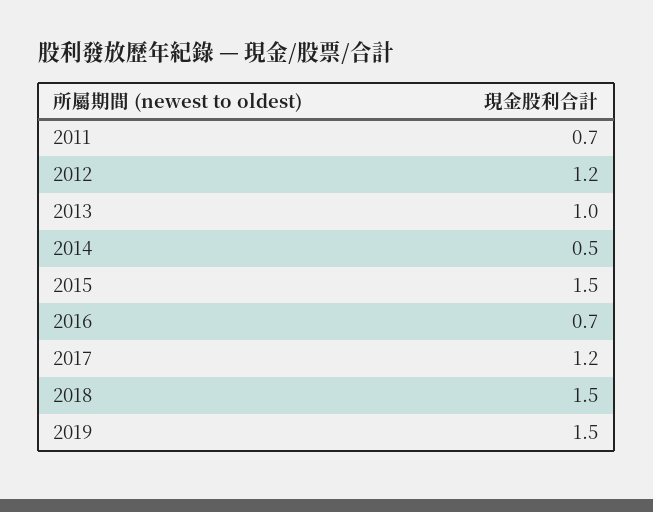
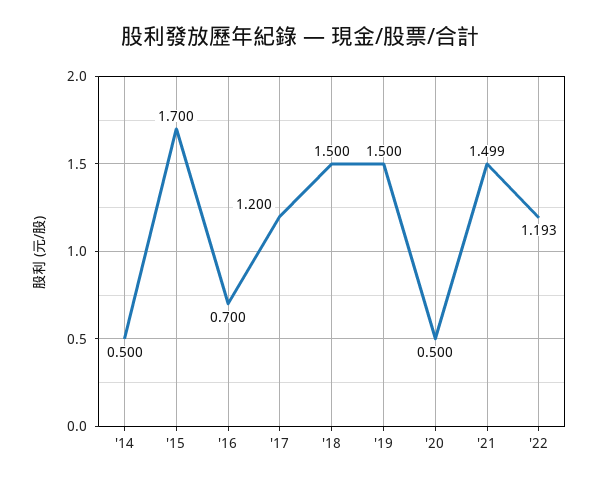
2011: 0.7 -> none
2012: 1.2 -> none
2013: 1 -> none
2015: 1.5 -> 1.7
'20: none -> 0.5
'21: none -> 1.499
'22: none -> 1.193

